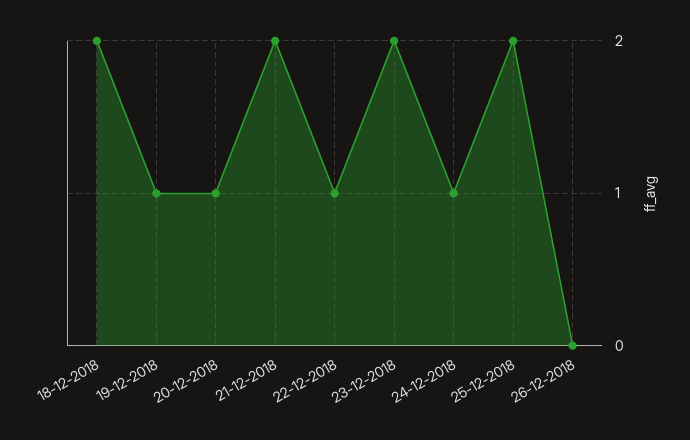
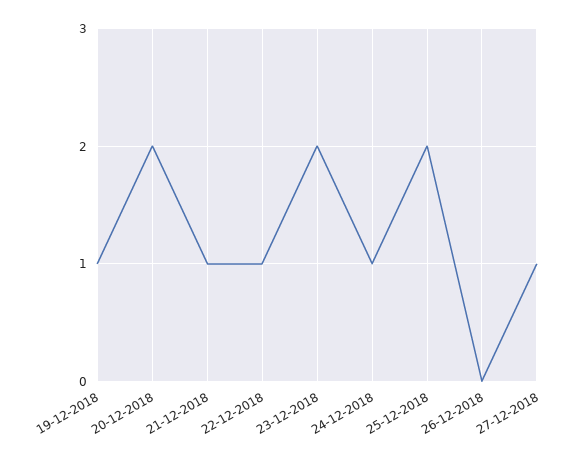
18-12-2018: 2 -> none
20-12-2018: 1 -> 2
21-12-2018: 2 -> 1
27-12-2018: none -> 1

